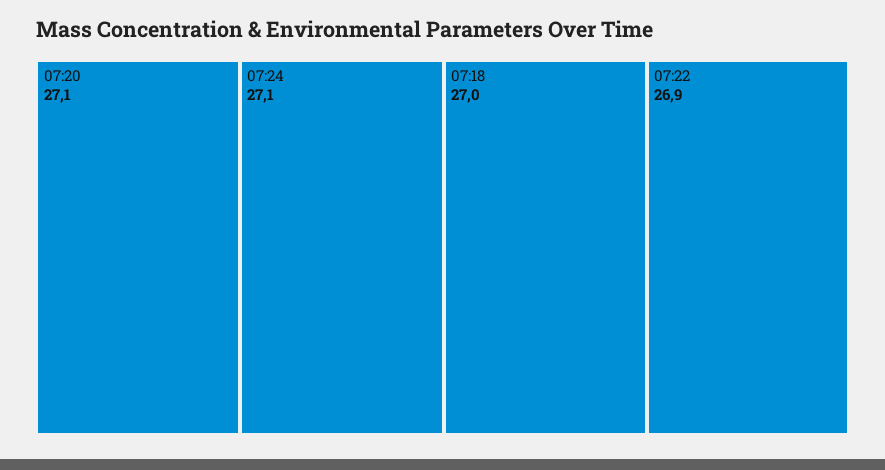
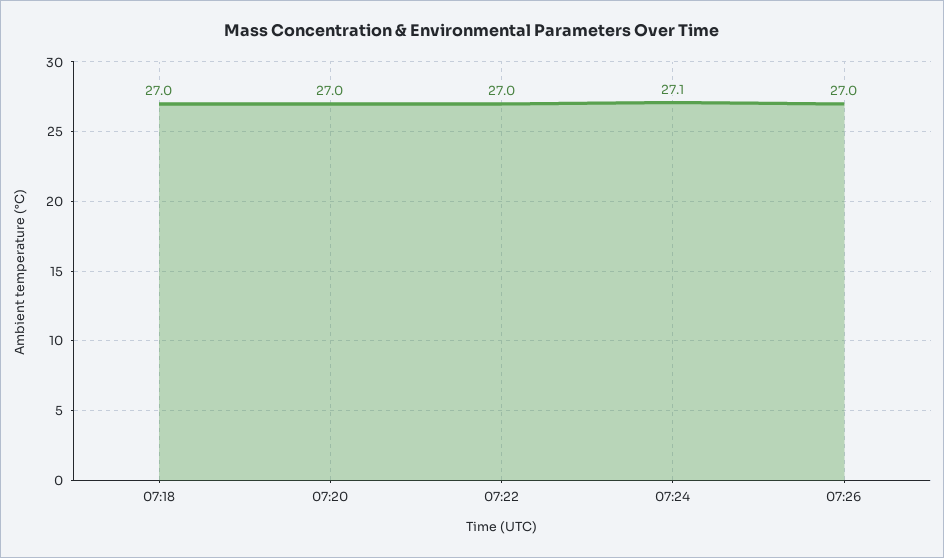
07:20: 27.1 -> 27
07:22: 26.9 -> 27
07:26: none -> 27

